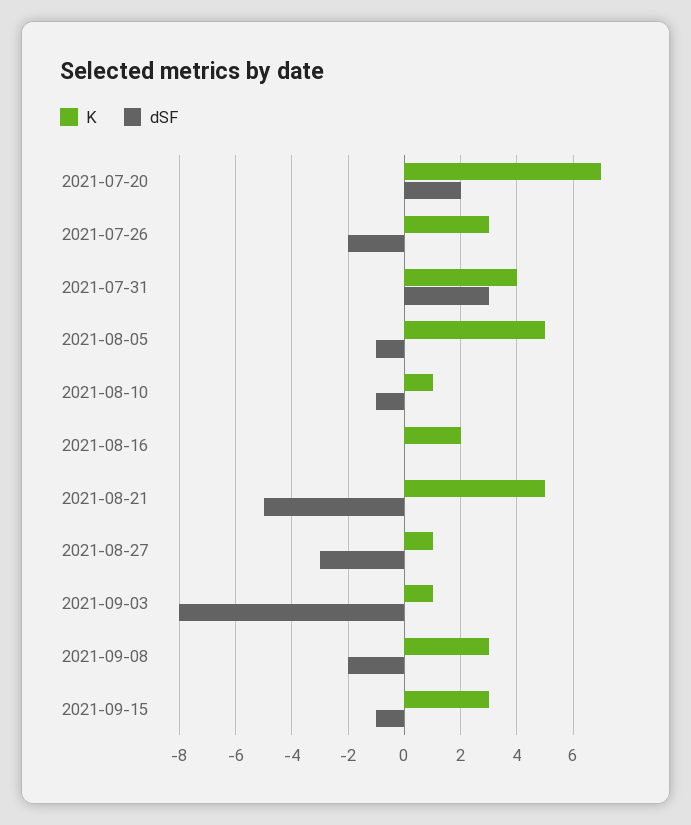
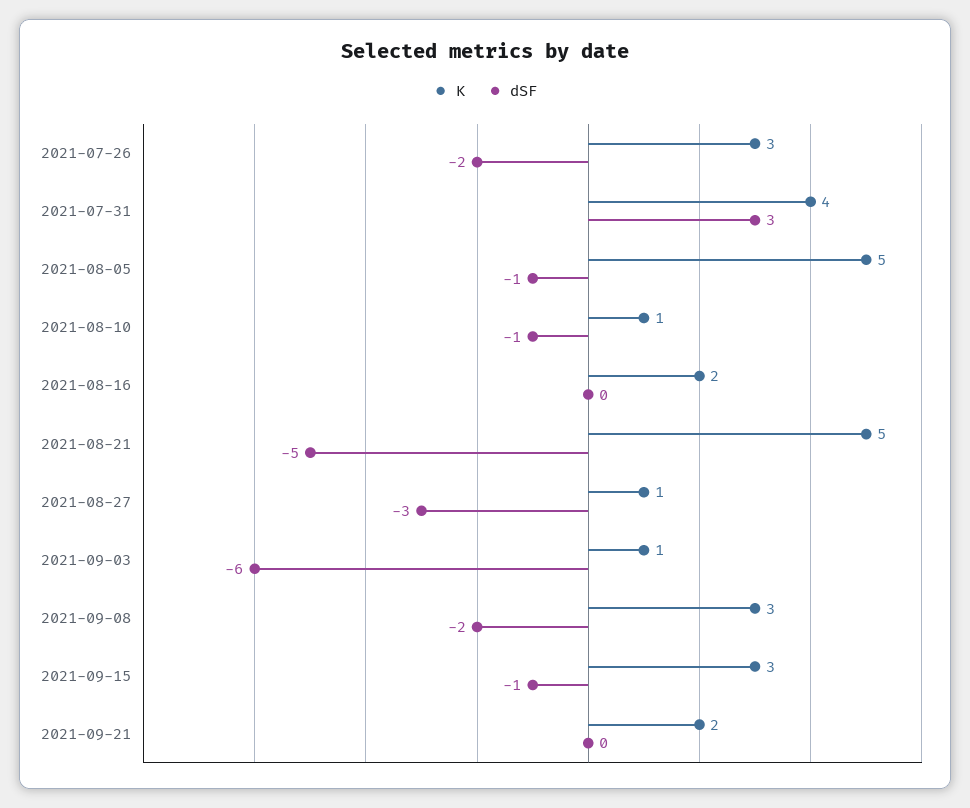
K, 2021-07-20: 7 -> none
dSF, 2021-07-20: 2 -> none
dSF, 2021-09-03: -8 -> -6
K, 2021-09-21: none -> 2
dSF, 2021-09-21: none -> 0

